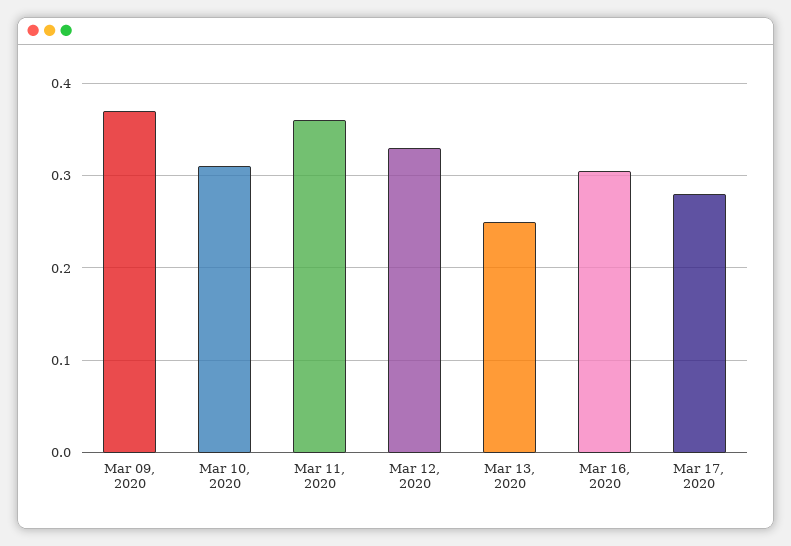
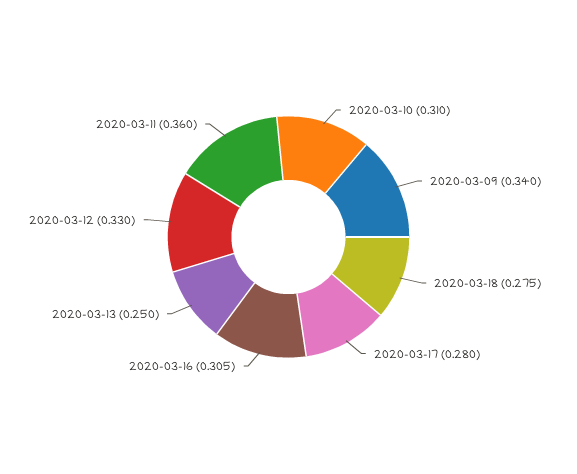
Mar 09, 2020: 0.37 -> 0.34
2020-03-18: none -> 0.275

